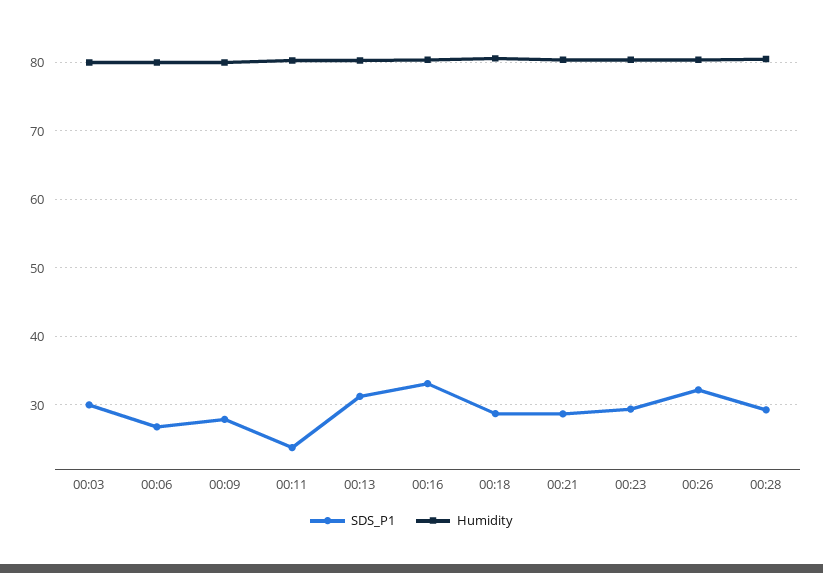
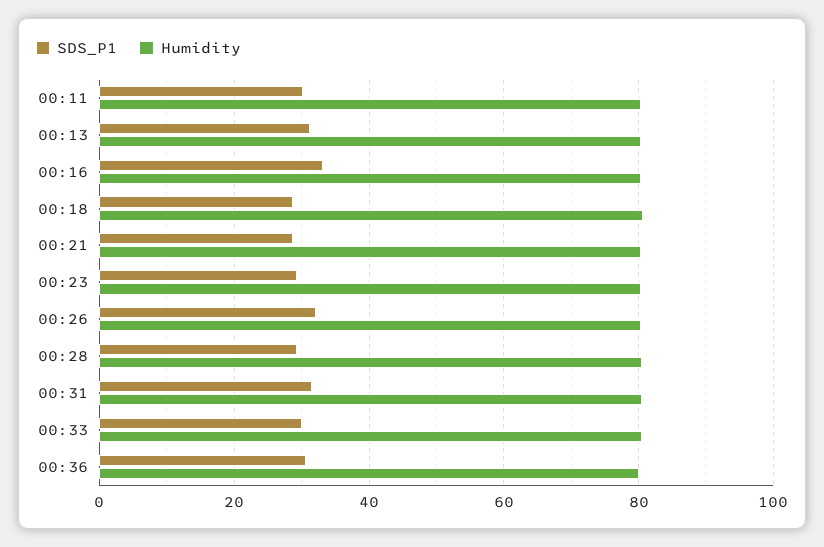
SDS_P1, 00:03: 30 -> none
Humidity, 00:03: 80 -> none
SDS_P1, 00:06: 27 -> none
Humidity, 00:06: 80 -> none
SDS_P1, 00:09: 28 -> none
Humidity, 00:09: 80 -> none
SDS_P1, 00:11: 24 -> 30
SDS_P1, 00:31: none -> 32
Humidity, 00:31: none -> 80
SDS_P1, 00:33: none -> 30
Humidity, 00:33: none -> 80
SDS_P1, 00:36: none -> 30
Humidity, 00:36: none -> 80

